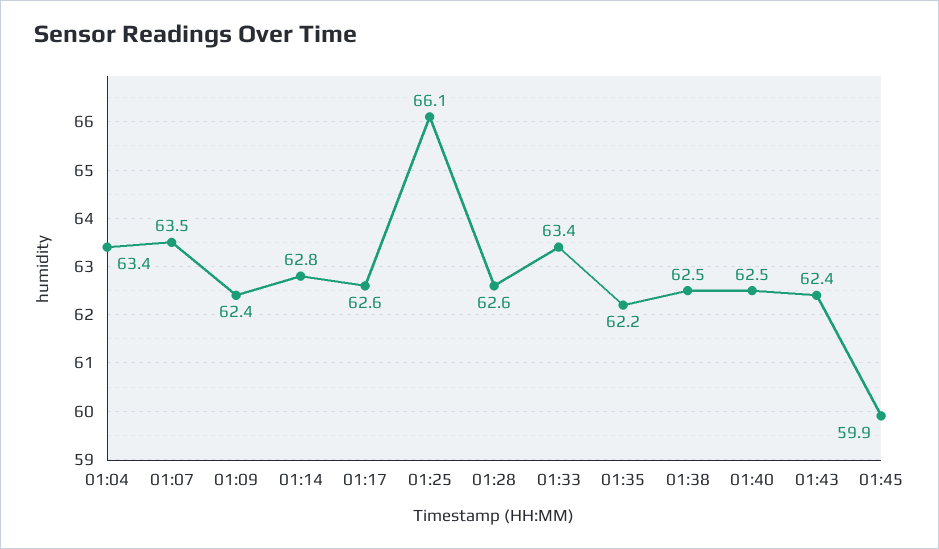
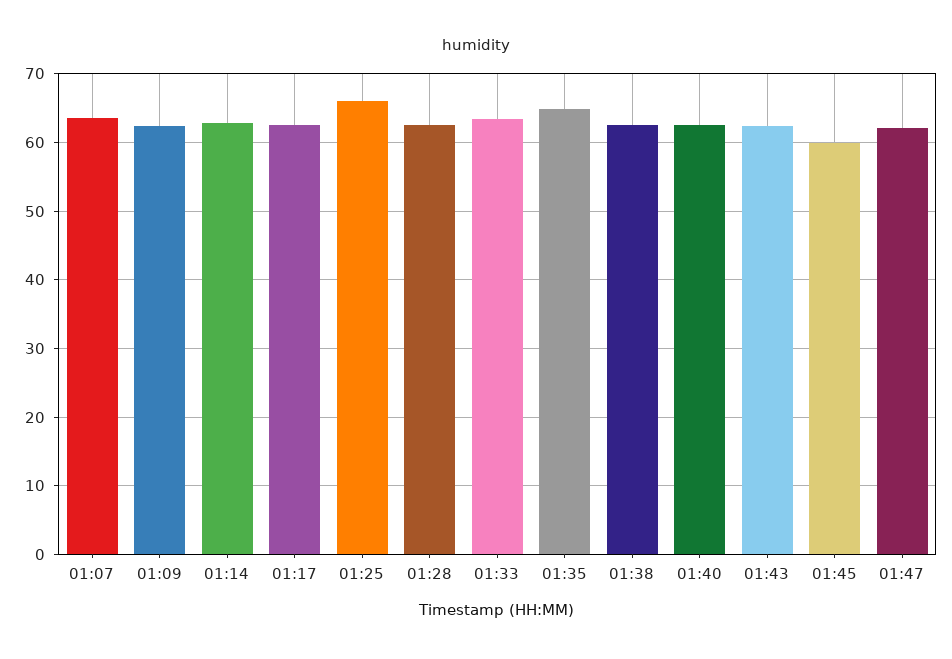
01:04: 63.4 -> none
01:35: 62.2 -> 65
01:47: none -> 62

